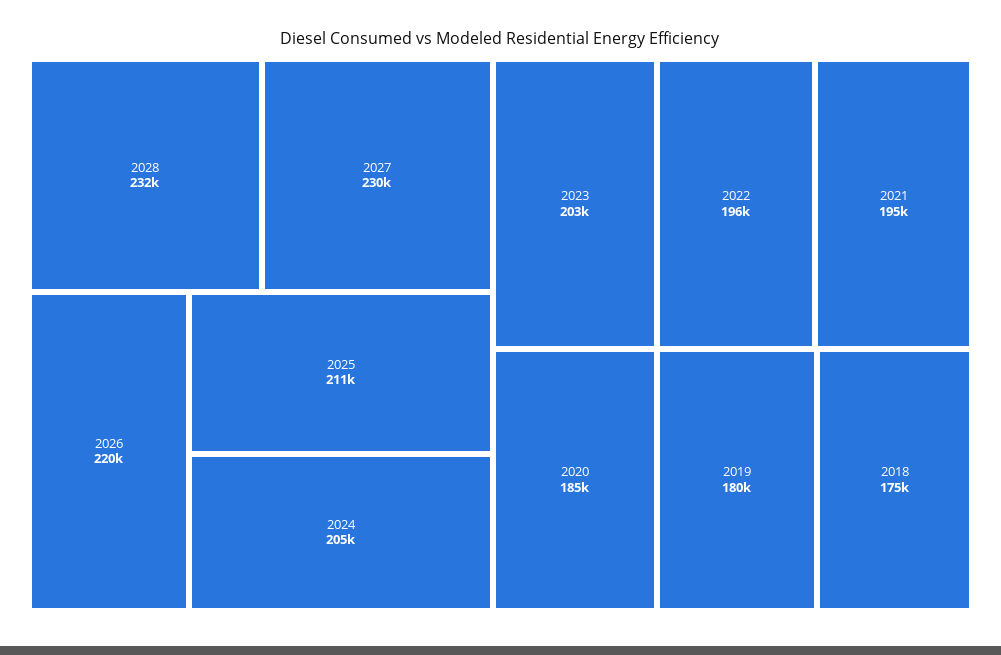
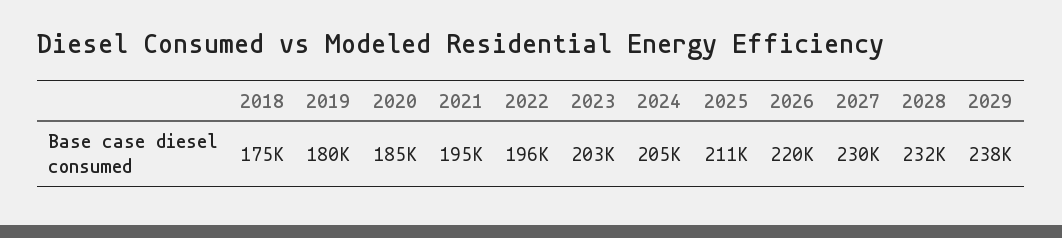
2029: none -> 238000

